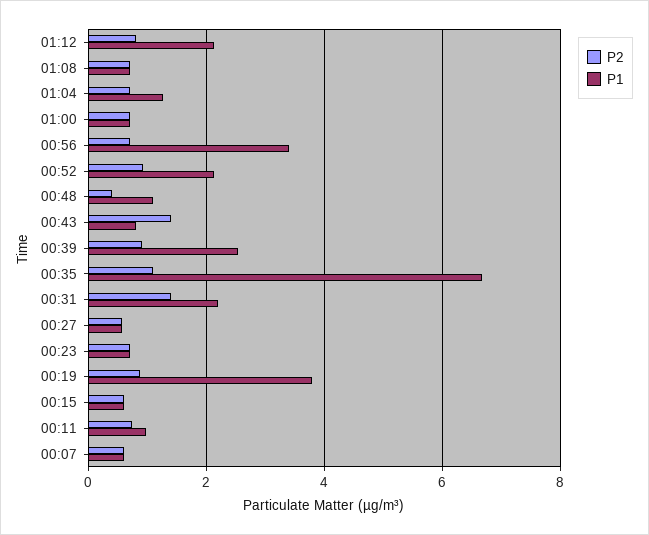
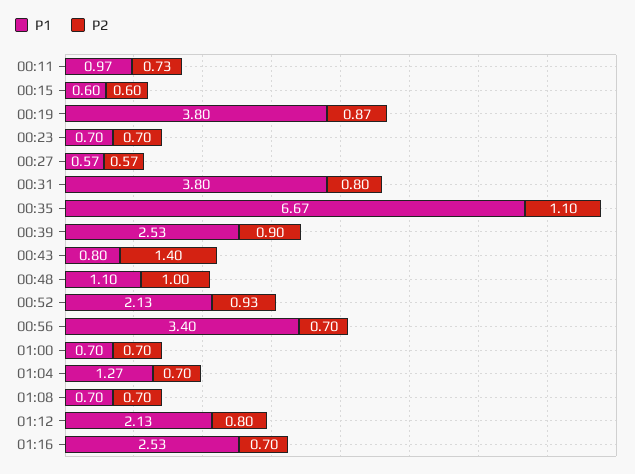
P2, 00:48: 0.4 -> 1
P2, 00:31: 1.4 -> 0.8
P1, 00:31: 2.2 -> 3.8
P2, 00:07: 0.6 -> none
P1, 00:07: 0.6 -> none
P1, 01:16: none -> 2.53
P2, 01:16: none -> 0.7

